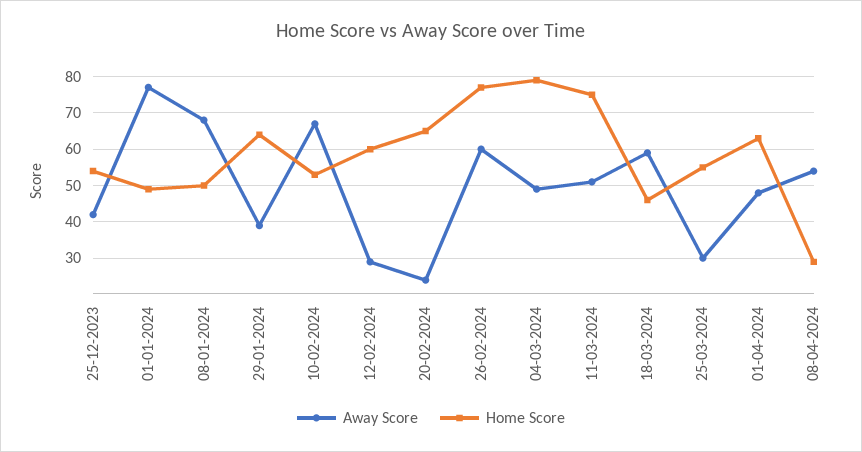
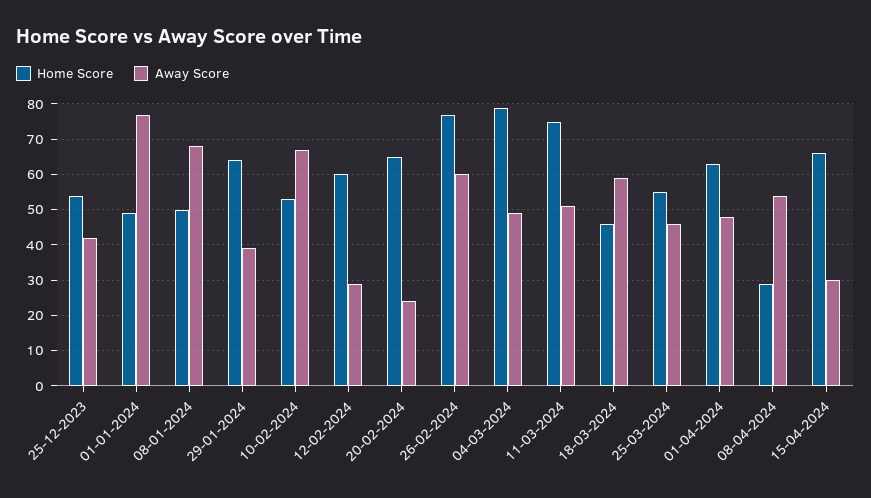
Away Score, 25-03-2024: 30 -> 45
Home Score, 15-04-2024: none -> 65
Away Score, 15-04-2024: none -> 30

